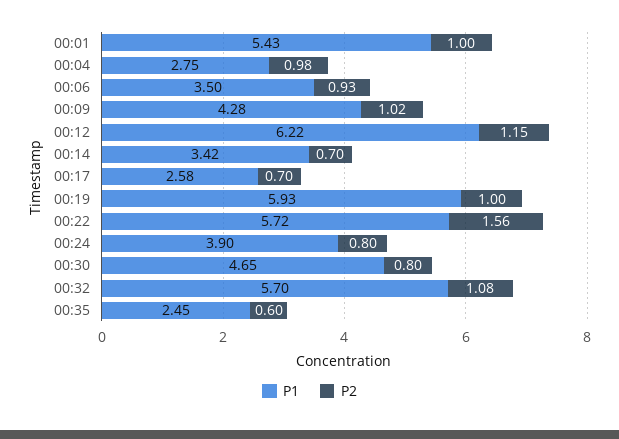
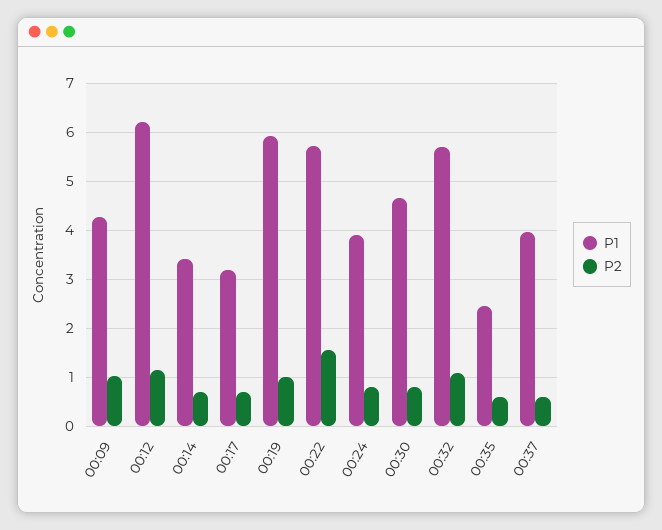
P1, 00:01: 5.43 -> none
P2, 00:01: 1 -> none
P1, 00:04: 2.75 -> none
P2, 00:04: 0.98 -> none
P1, 00:06: 3.5 -> none
P2, 00:06: 0.93 -> none
P1, 00:17: 2.58 -> 3.2
P1, 00:37: none -> 4
P2, 00:37: none -> 0.6

